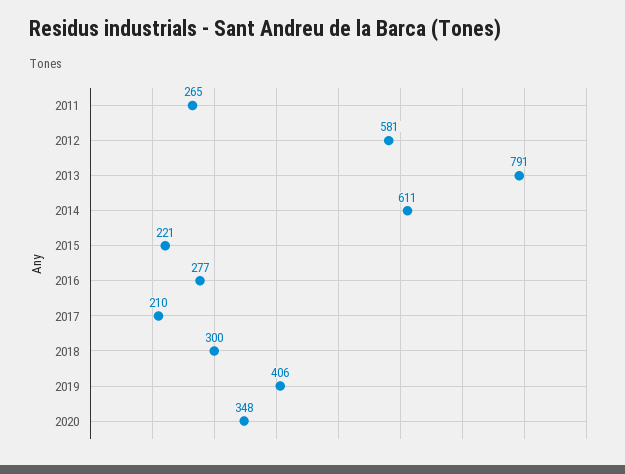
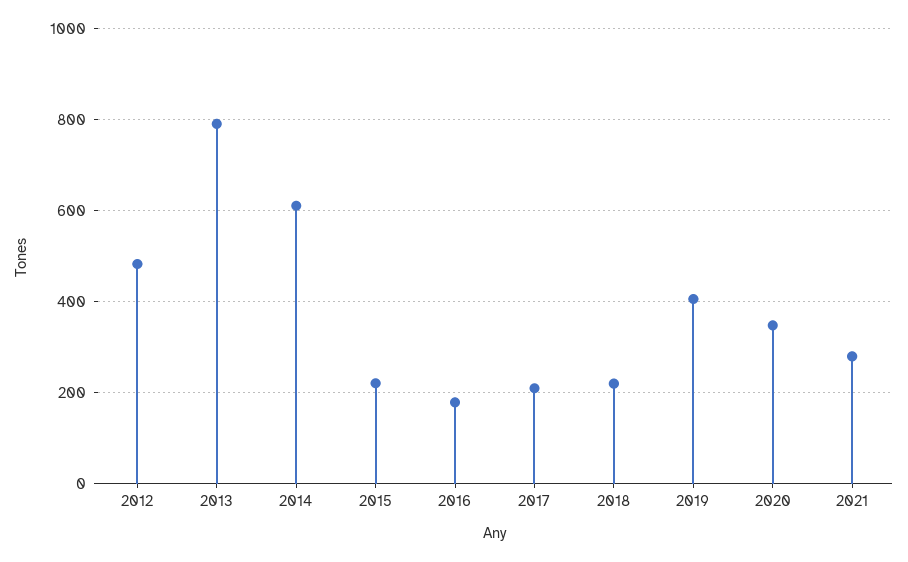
2011: 265 -> none
2012: 581 -> 480
2016: 277 -> 180
2018: 300 -> 220
2021: none -> 280

